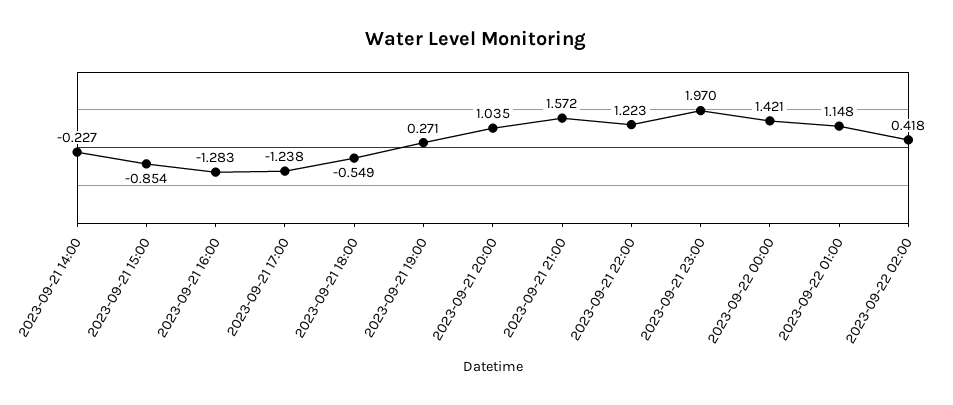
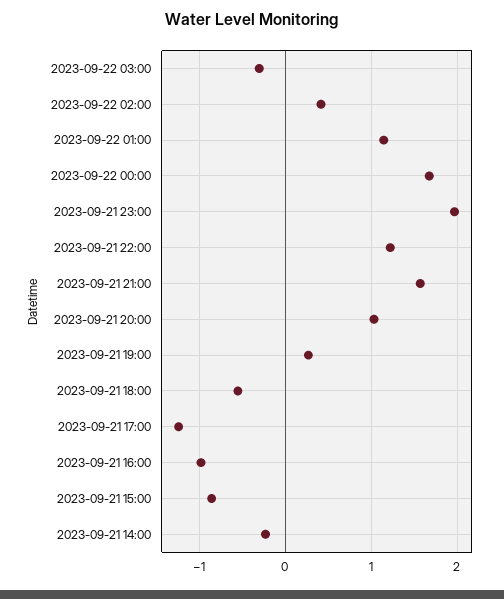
2023-09-21 16:00: -1.283 -> -1
2023-09-22 00:00: 1.421 -> 1.7
2023-09-22 03:00: none -> -0.3

